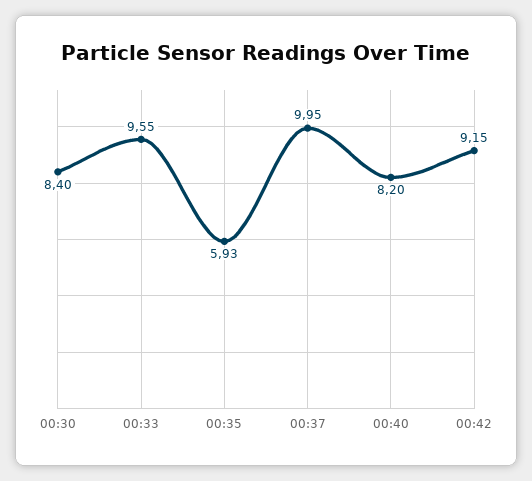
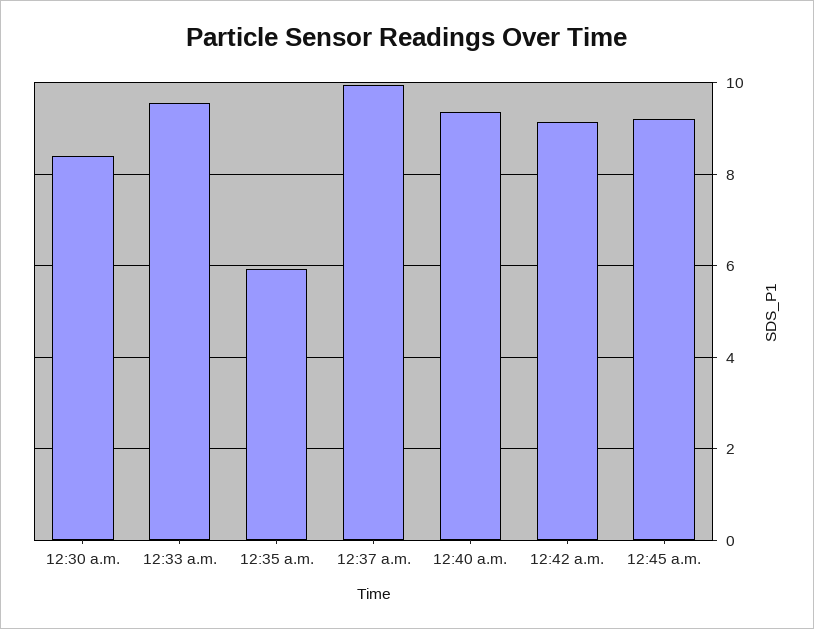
00:40: 8.2 -> 9.4
12:45 a.m.: none -> 9.2

